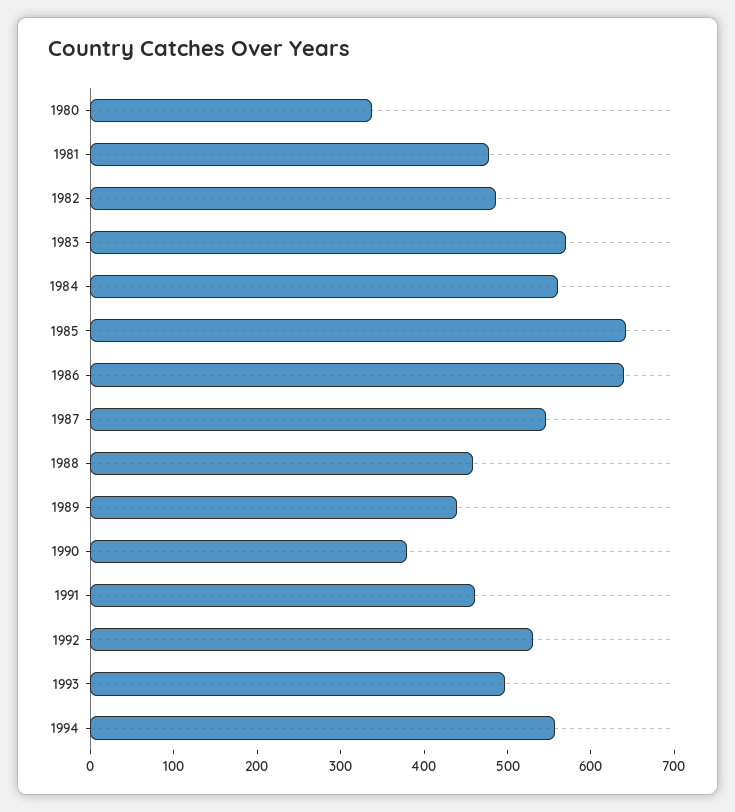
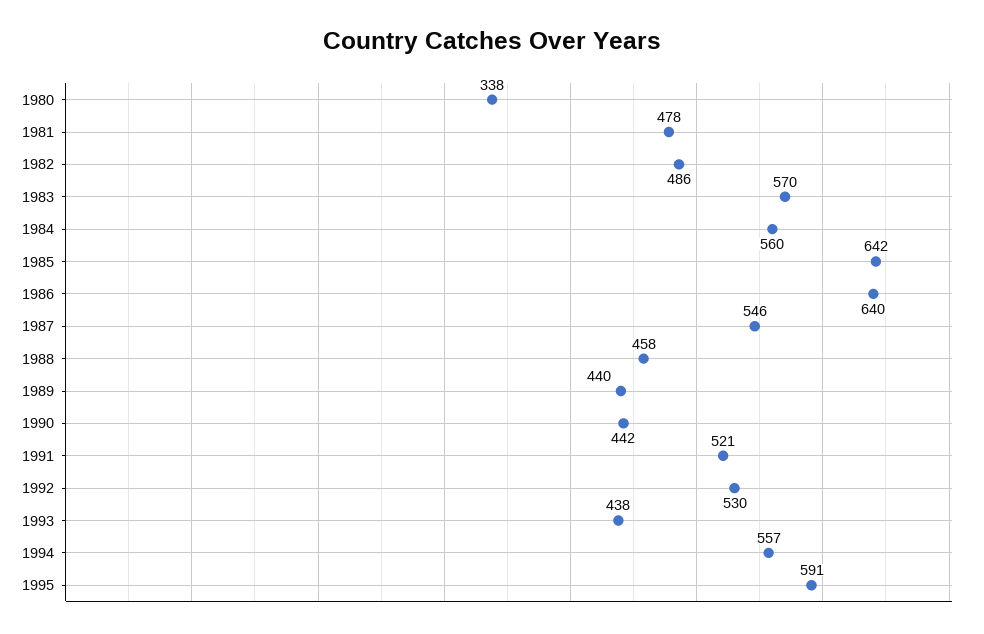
1990: 380 -> 442
1991: 460 -> 521
1993: 500 -> 438
1995: none -> 591

